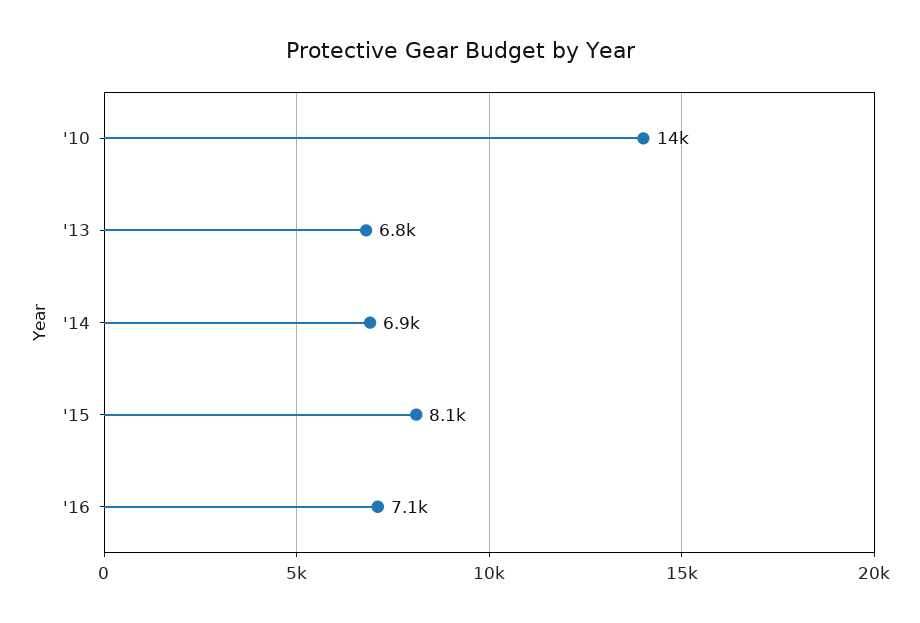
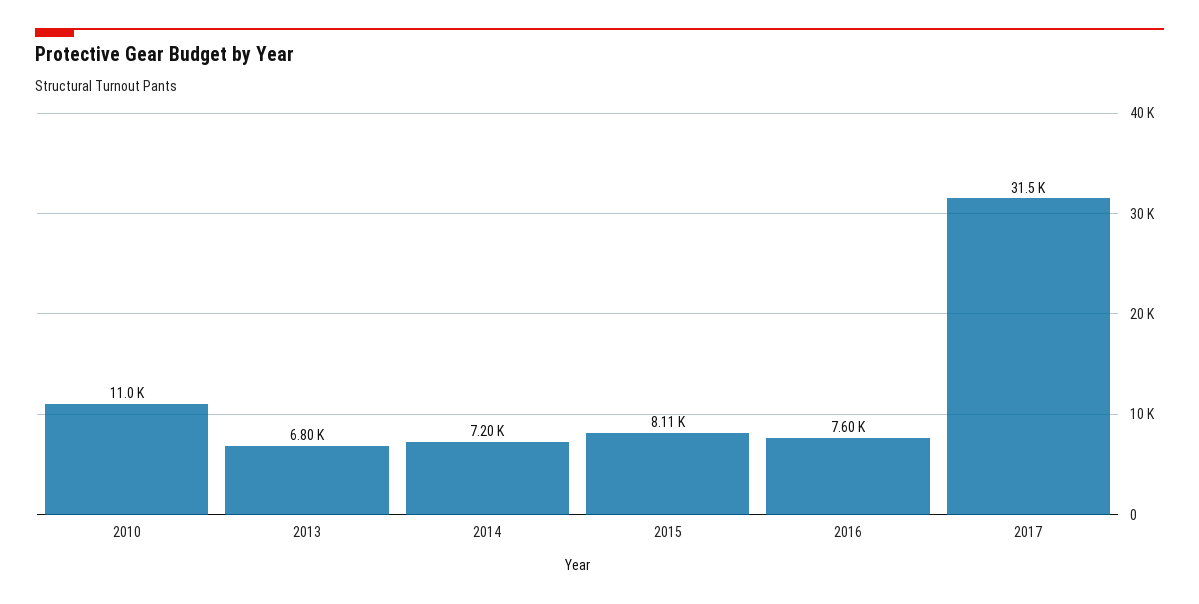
'10: 14000 -> 11000
'14: 6900 -> 7200
'16: 7100 -> 7600
2017: none -> 31500

